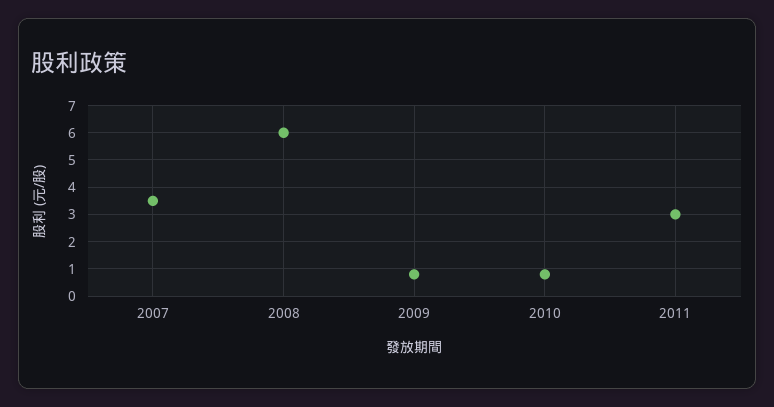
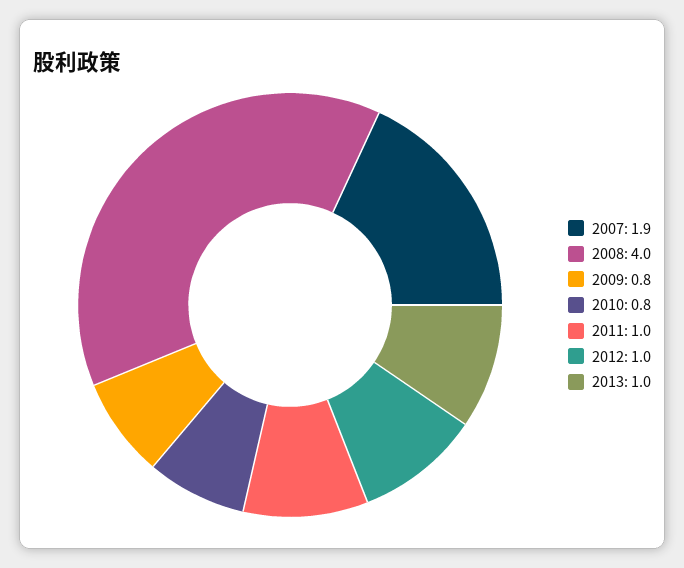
2007: 3.5 -> 1.9
2008: 6 -> 4
2011: 3 -> 1
2012: none -> 1
2013: none -> 1

